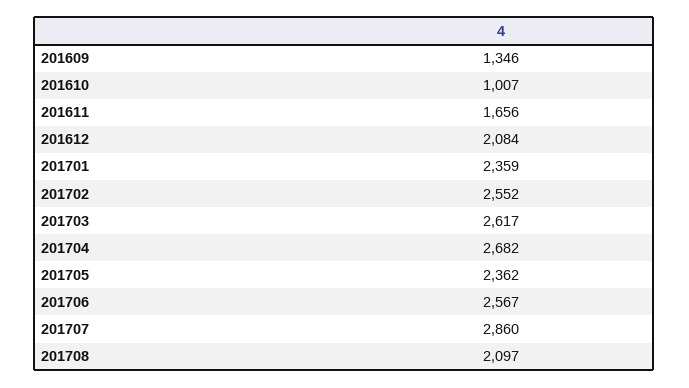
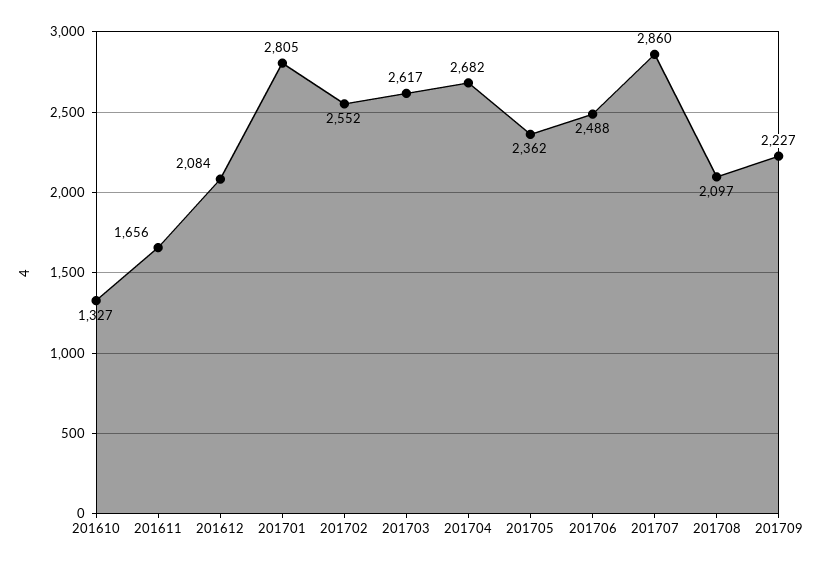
201609: 1346 -> none
201610: 1007 -> 1327
201701: 2359 -> 2805
201706: 2567 -> 2488
201709: none -> 2227

